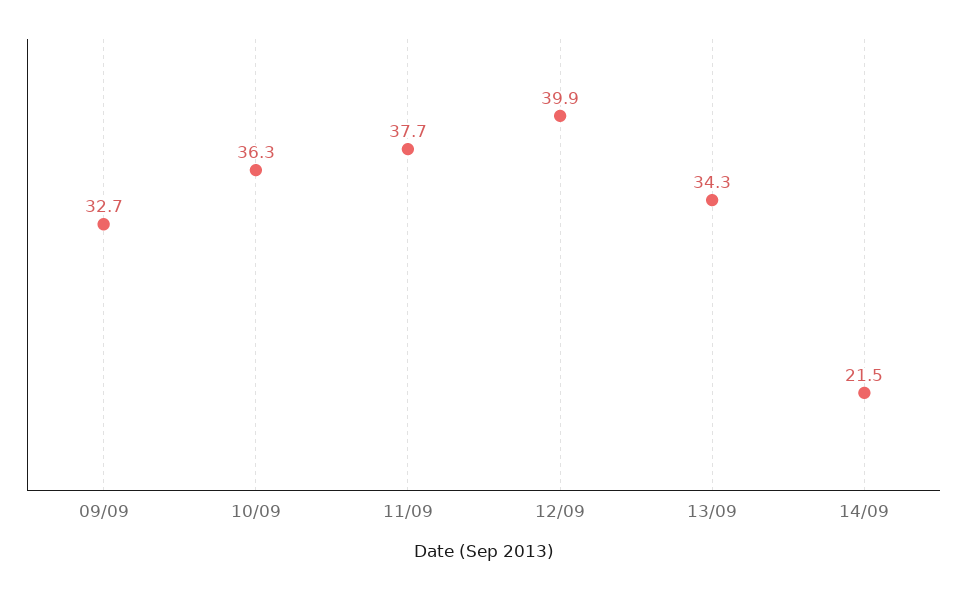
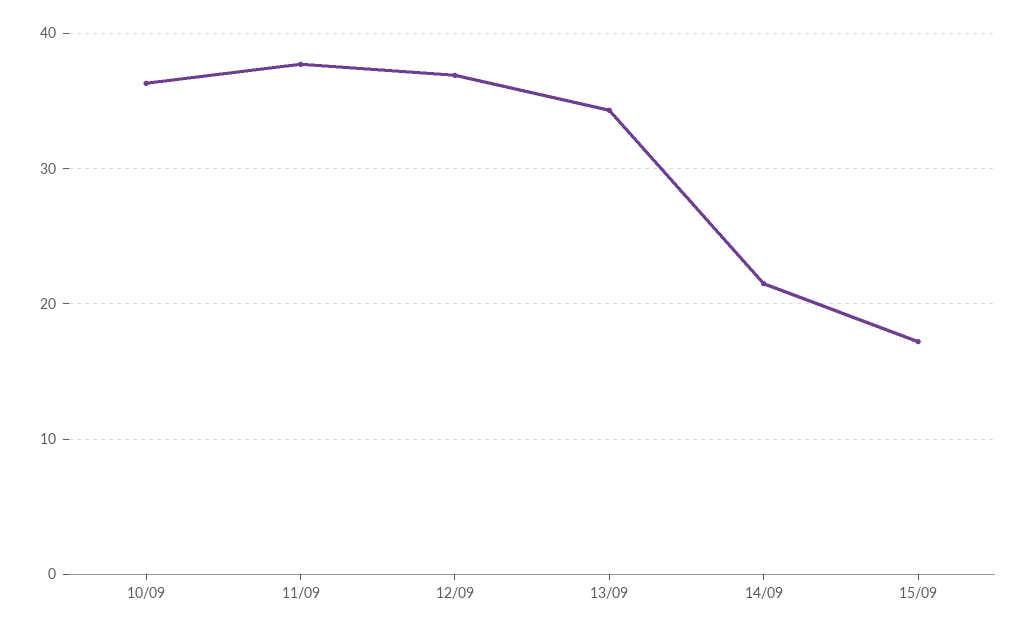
09/09: 32.7 -> none
12/09: 39.9 -> 37
15/09: none -> 17

